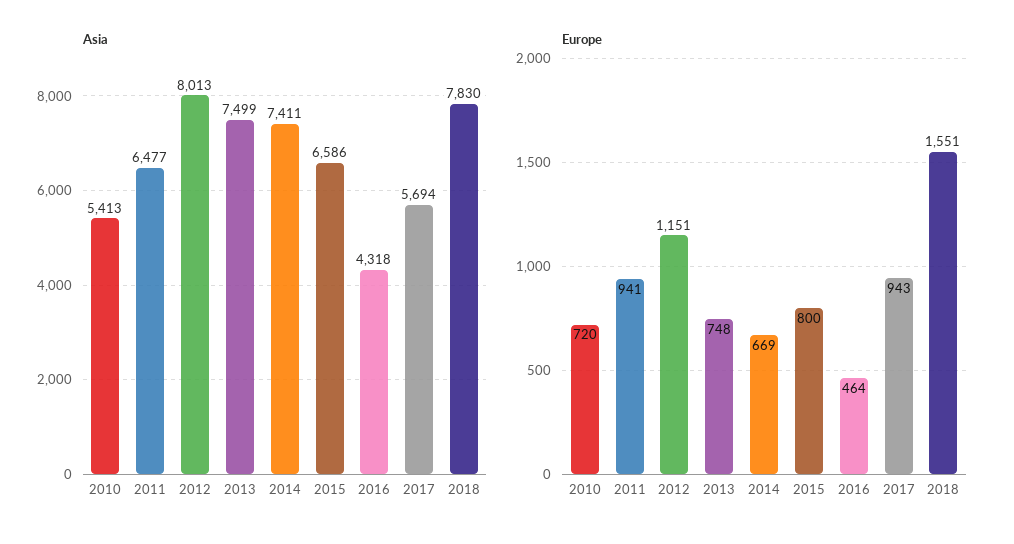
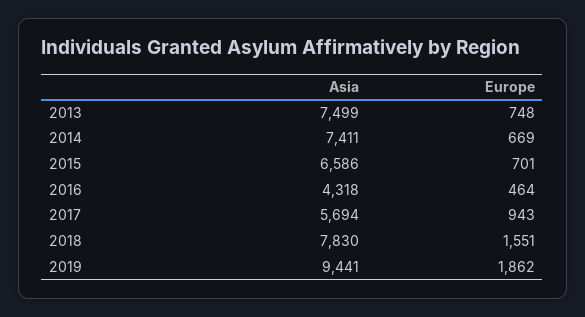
Asia, 2010: 5413 -> none
Asia, 2011: 6477 -> none
Asia, 2012: 8013 -> none
Europe, 2010: 720 -> none
Europe, 2011: 941 -> none
Europe, 2012: 1151 -> none
Europe, 2015: 800 -> 701
Asia, 2019: none -> 9441
Europe, 2019: none -> 1862

